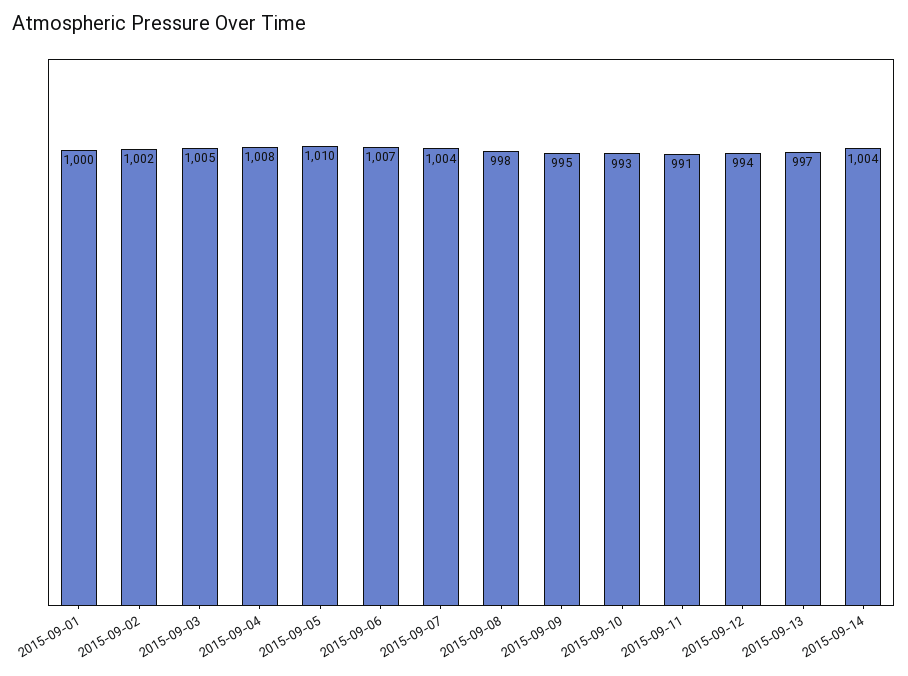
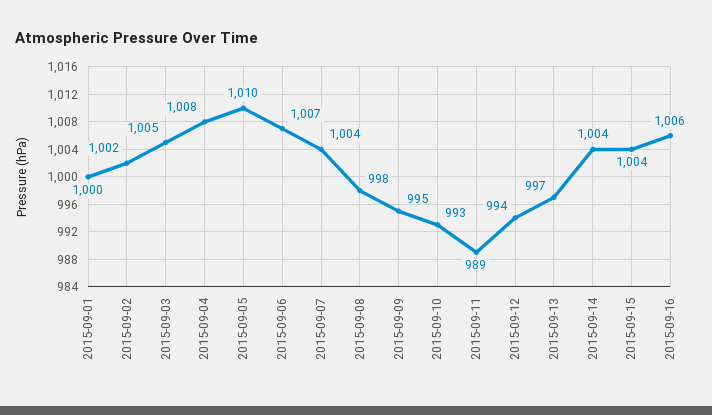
2015-09-11: 991 -> 989
2015-09-15: none -> 1004
2015-09-16: none -> 1006

